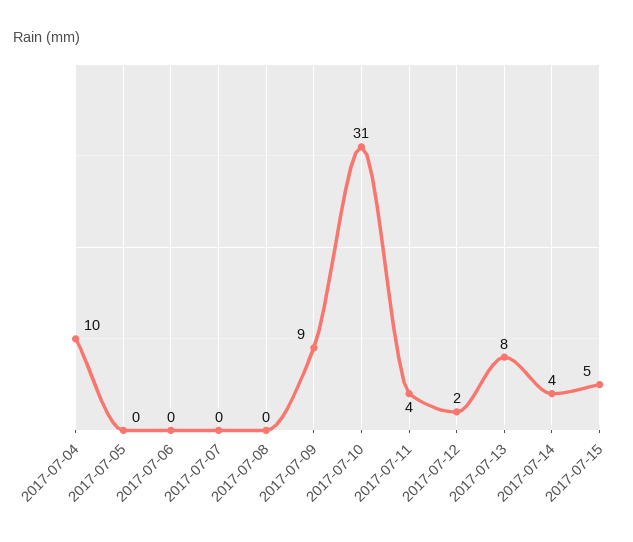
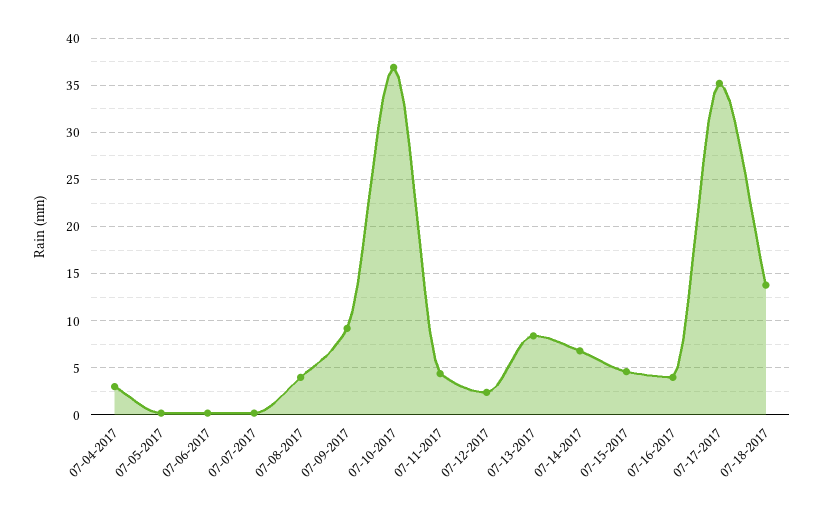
2017-07-04: 10 -> 3
2017-07-08: 0 -> 4
2017-07-10: 31 -> 37
2017-07-14: 4 -> 7
07-16-2017: none -> 4
07-17-2017: none -> 35
07-18-2017: none -> 14

